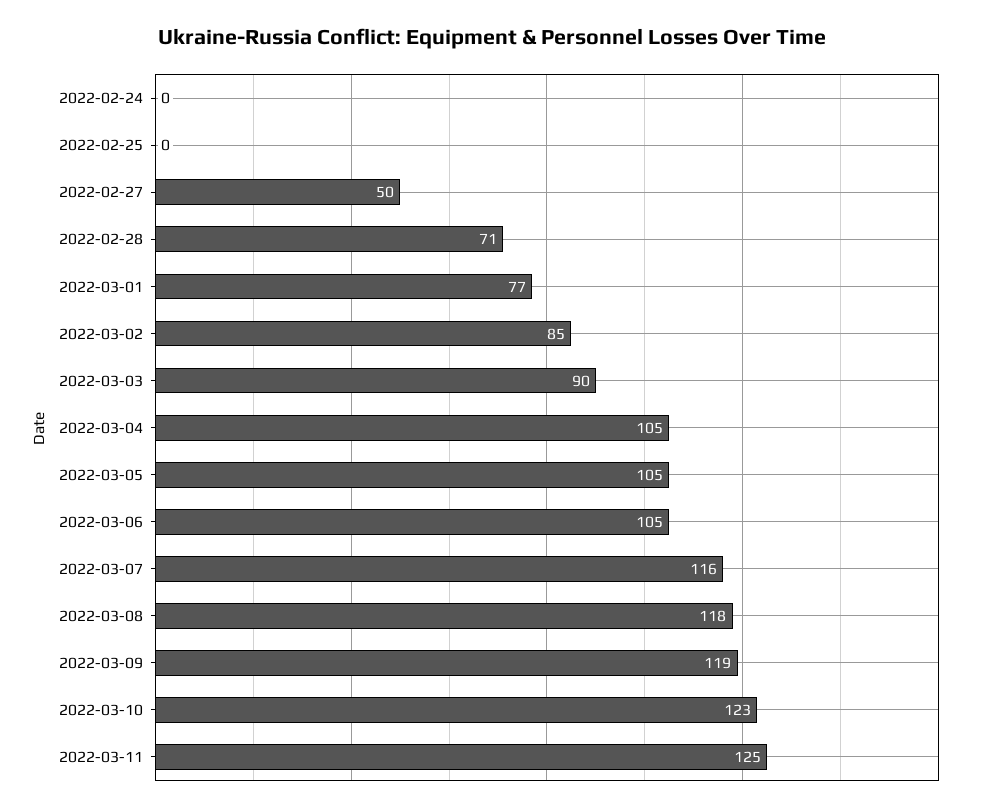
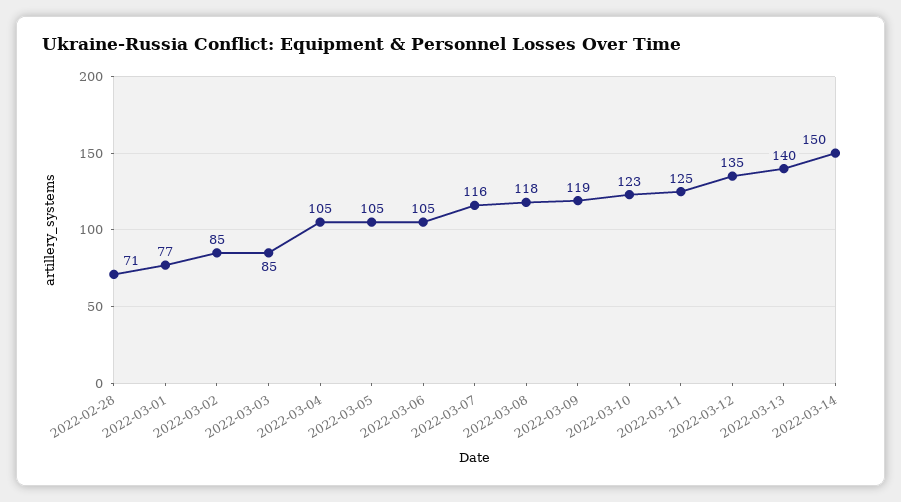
2022-02-24: 0 -> none
2022-02-25: 0 -> none
2022-02-27: 50 -> none
2022-03-03: 90 -> 85
2022-03-12: none -> 135
2022-03-13: none -> 140
2022-03-14: none -> 150

